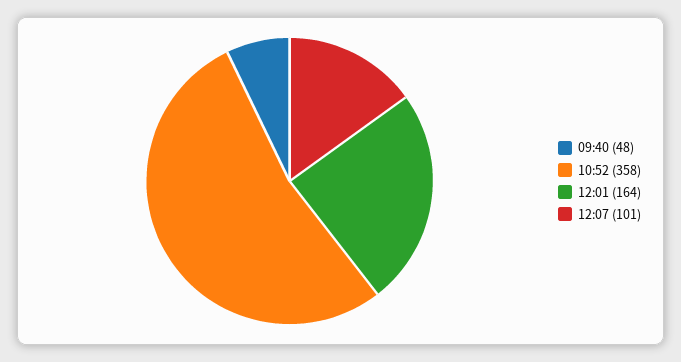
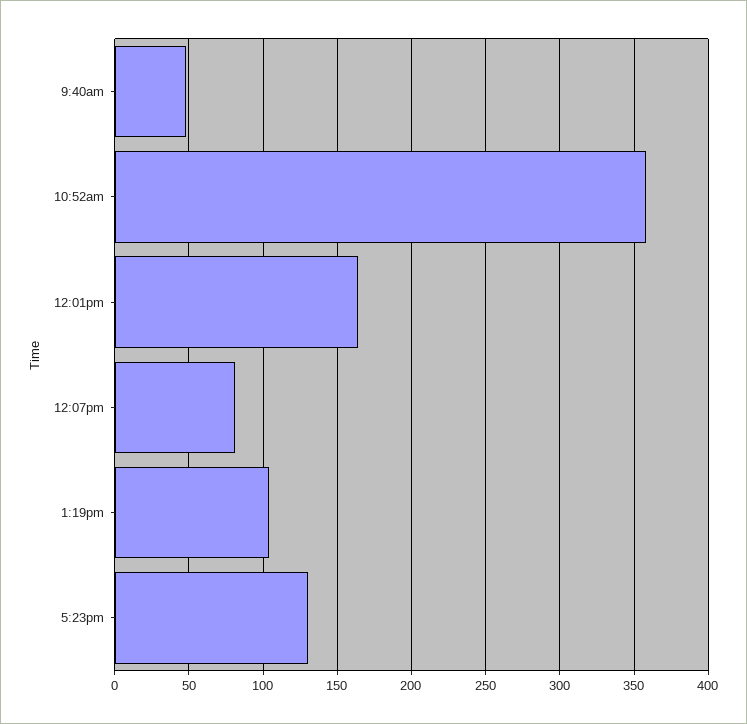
12:07: 101 -> 80
1:19pm: none -> 105
5:23pm: none -> 130

